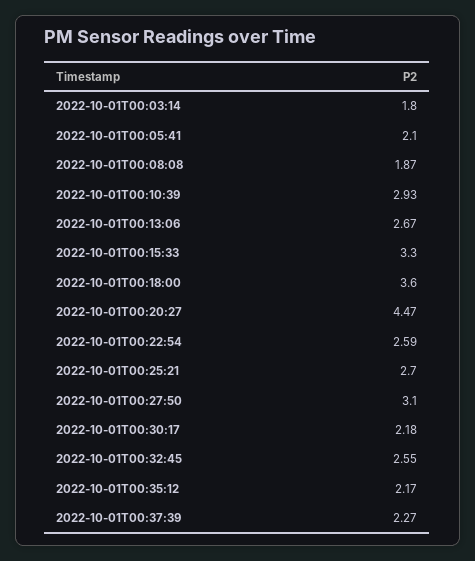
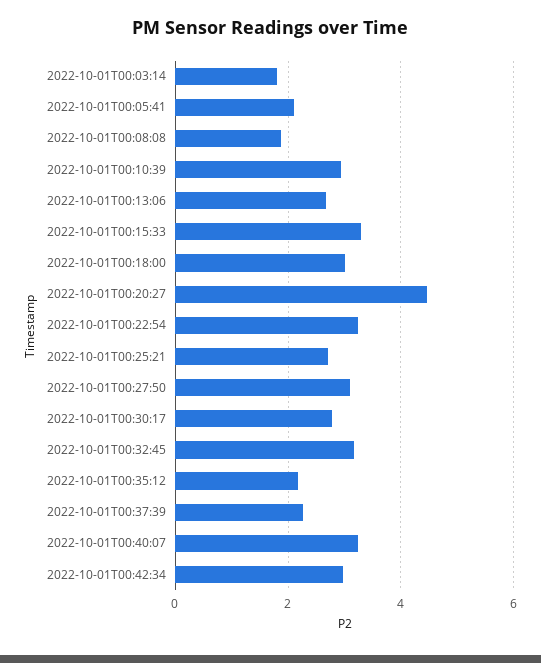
2022-10-01T00:18:00: 3.6 -> 3
2022-10-01T00:22:54: 2.59 -> 3.2
2022-10-01T00:30:17: 2.18 -> 2.8
2022-10-01T00:32:45: 2.55 -> 3.2
2022-10-01T00:40:07: none -> 3.2
2022-10-01T00:42:34: none -> 3

